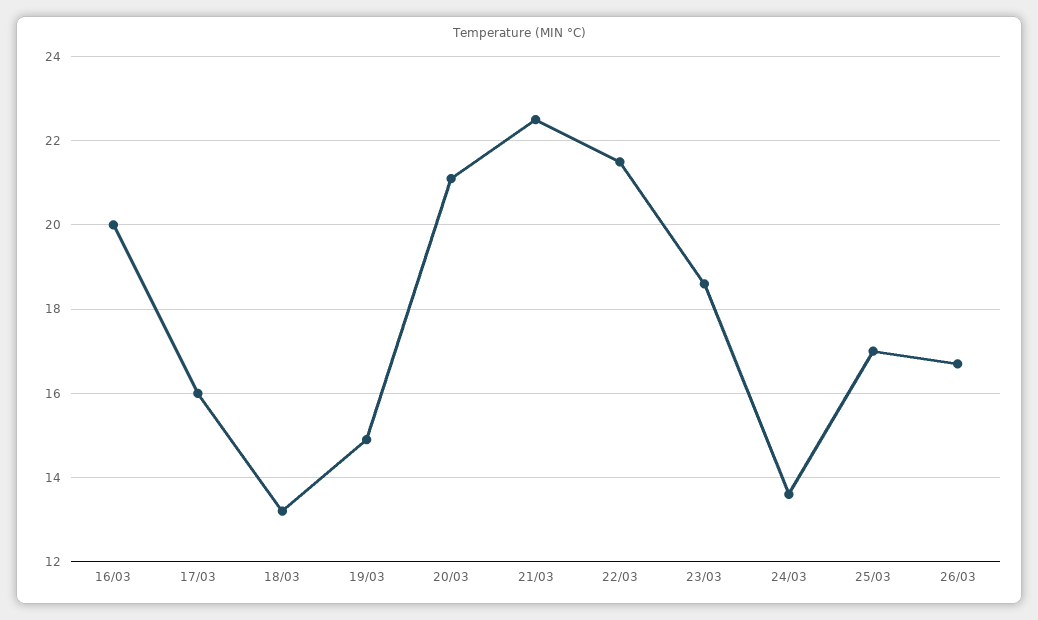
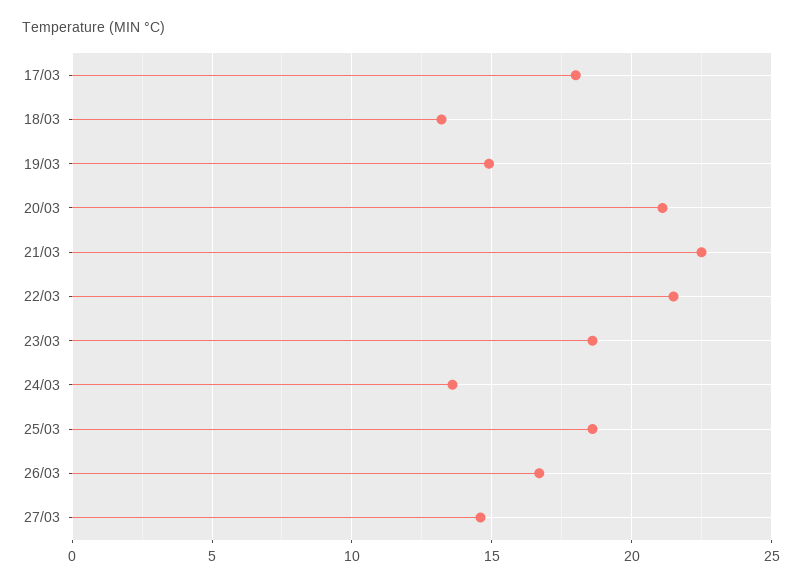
16/03: 20 -> none
17/03: 16 -> 18
25/03: 17 -> 18.5
27/03: none -> 14.5

